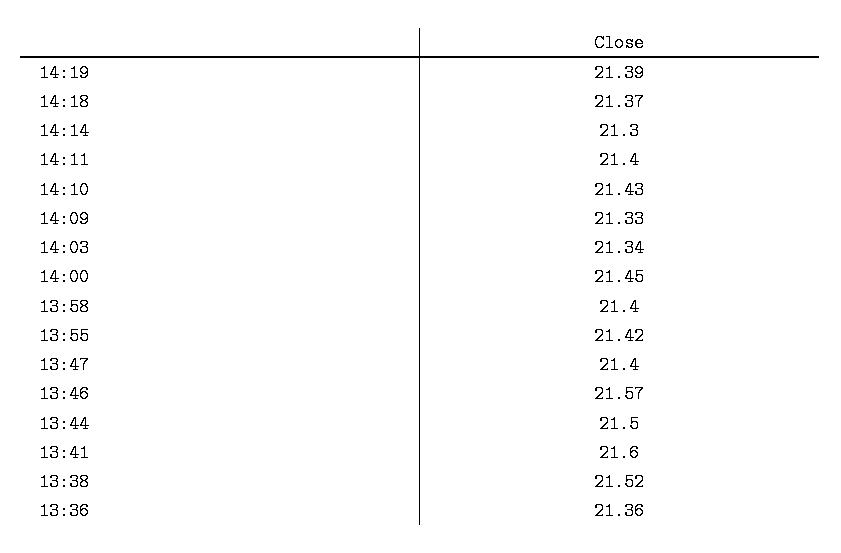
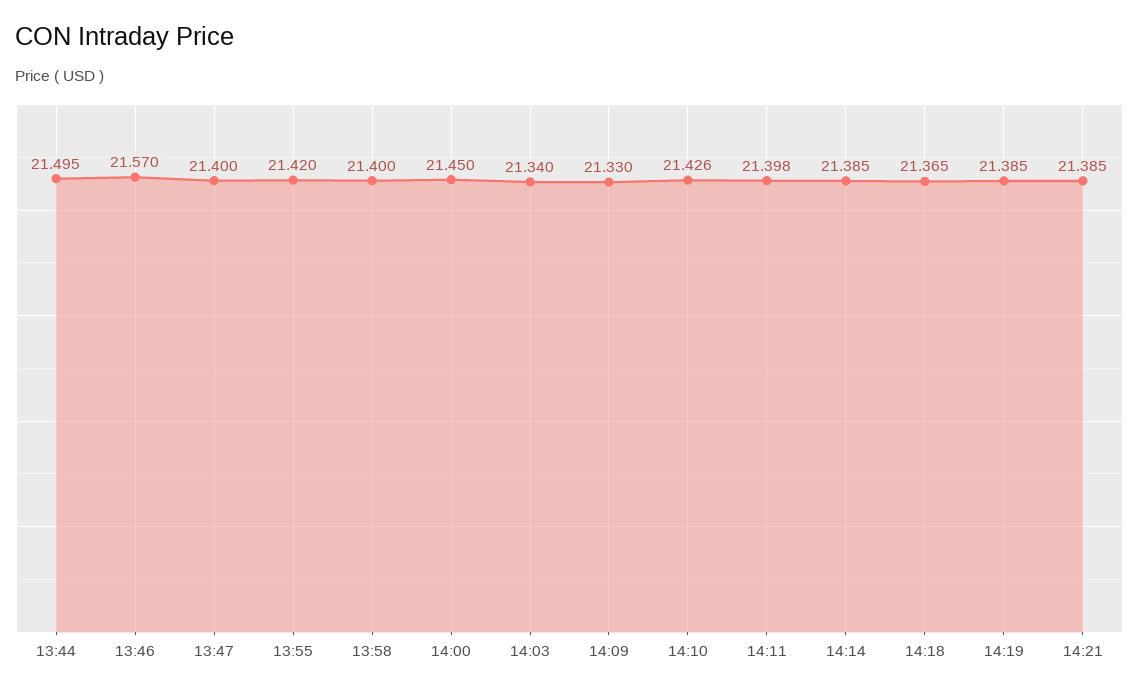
14:14: 21.3 -> 21.385
13:41: 21.6 -> none
13:38: 21.52 -> none
13:36: 21.36 -> none
14:21: none -> 21.385

